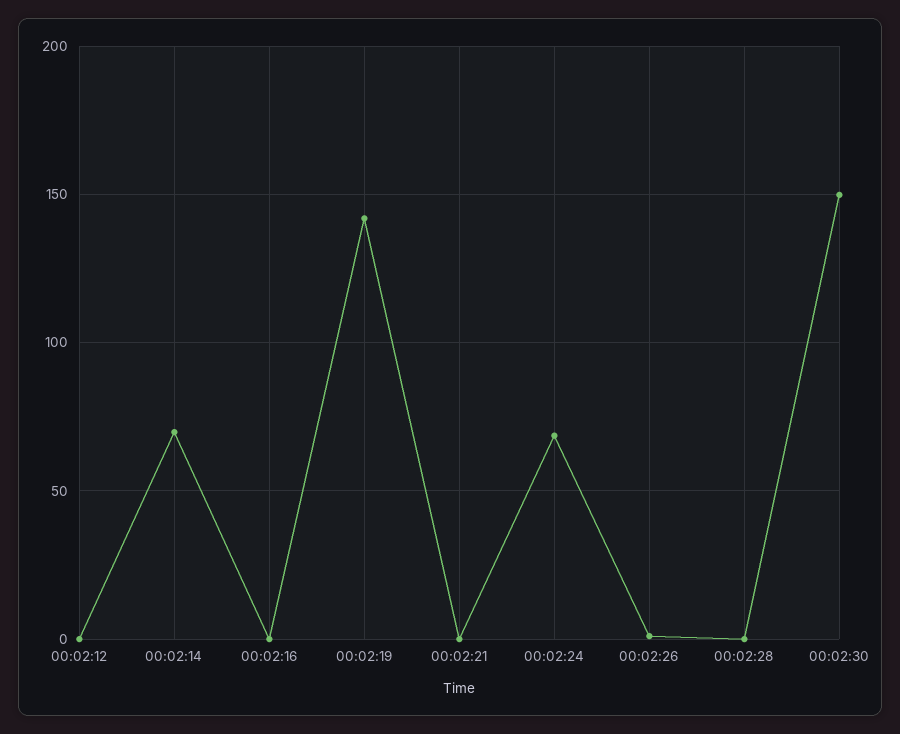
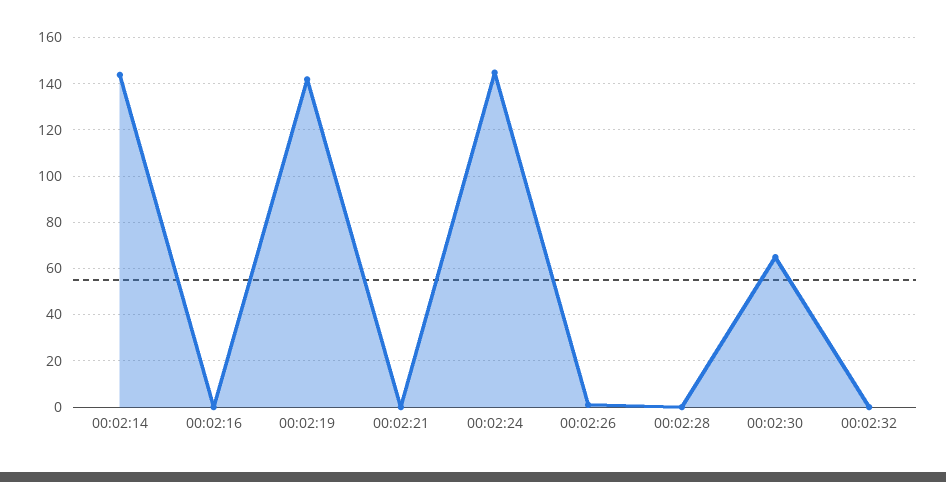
00:02:12: 0 -> none
00:02:14: 70 -> 145
00:02:24: 70 -> 145
00:02:30: 150 -> 65
00:02:32: none -> 0

